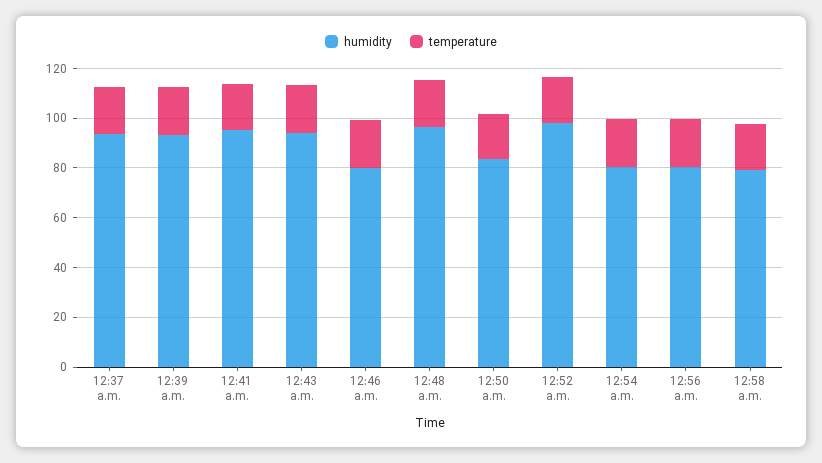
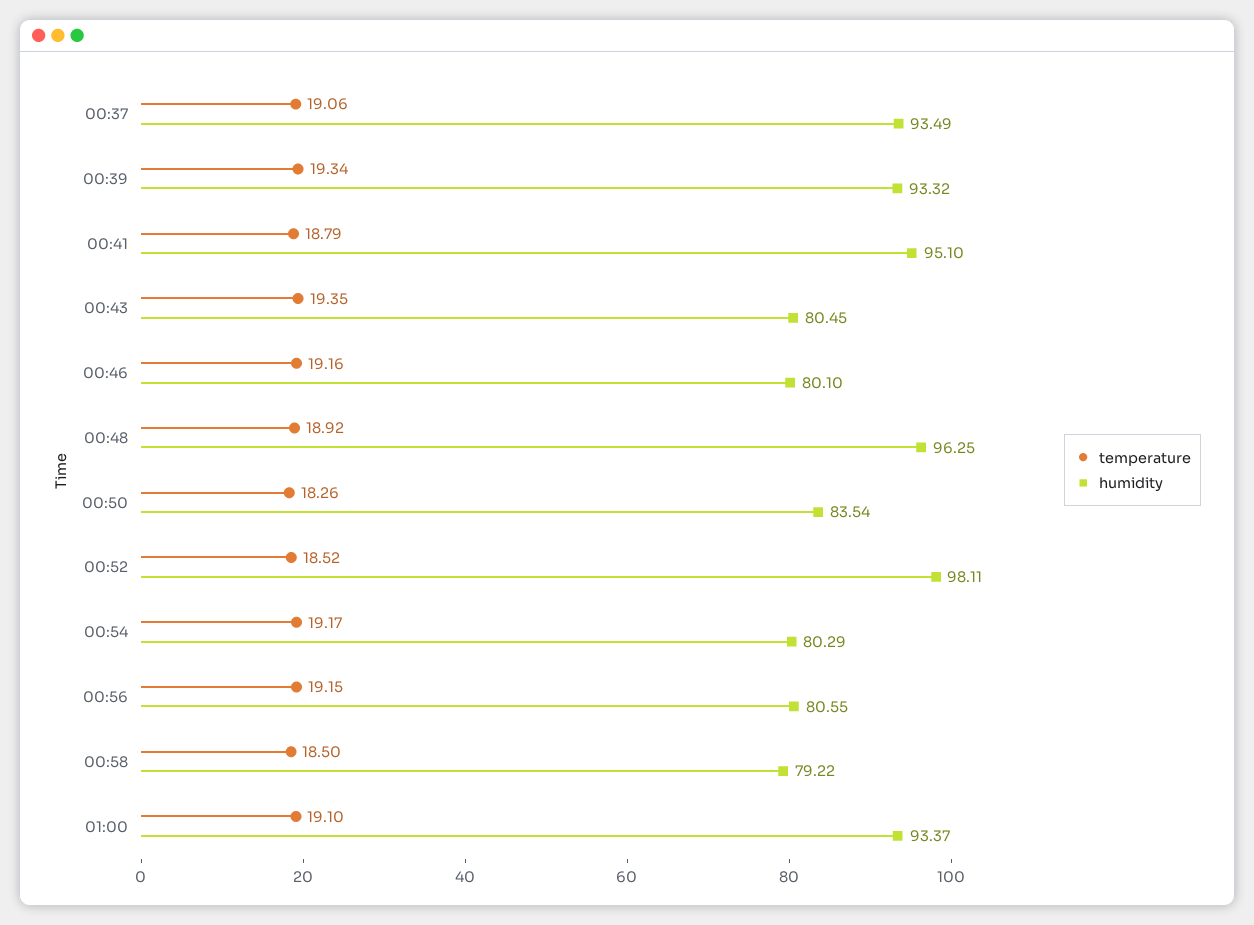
humidity, 12:43 a.m.: 95 -> 80.45
temperature, 01:00: none -> 19.1
humidity, 01:00: none -> 93.37

